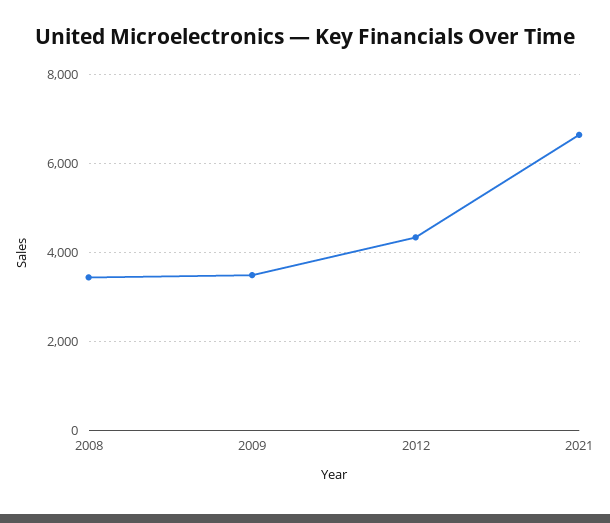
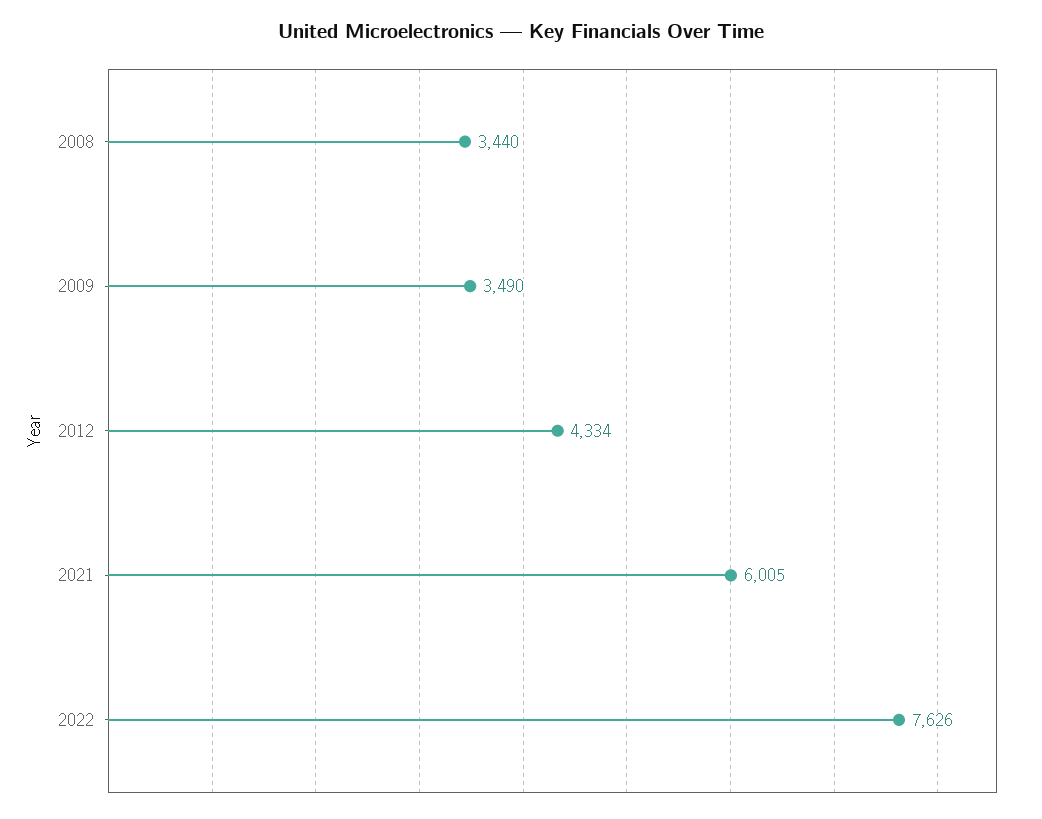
2021: 6600 -> 6005
2022: none -> 7626

